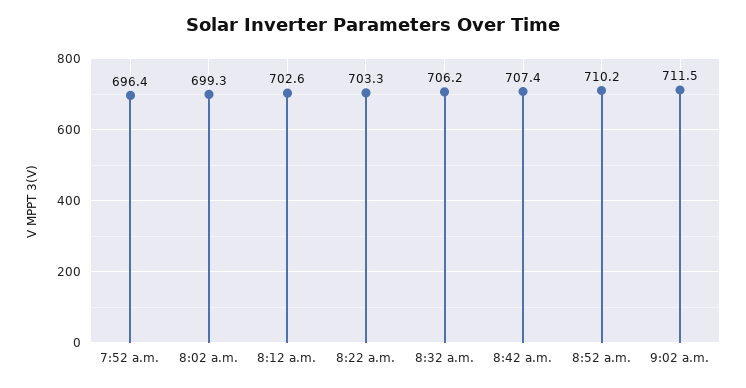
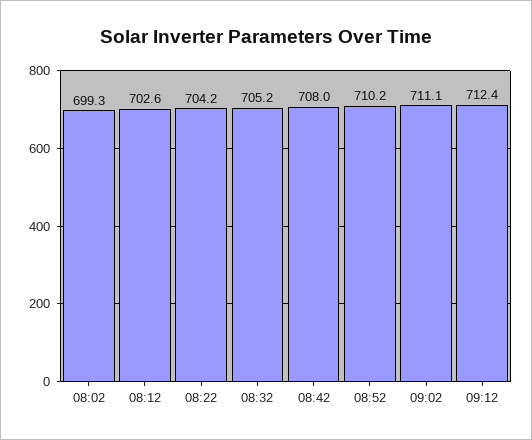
7:52 a.m.: 696.4 -> none
8:22 a.m.: 703.3 -> 704.2
8:32 a.m.: 706.2 -> 705.2
8:42 a.m.: 707.4 -> 708
9:02 a.m.: 711.5 -> 711.1
09:12: none -> 712.4

